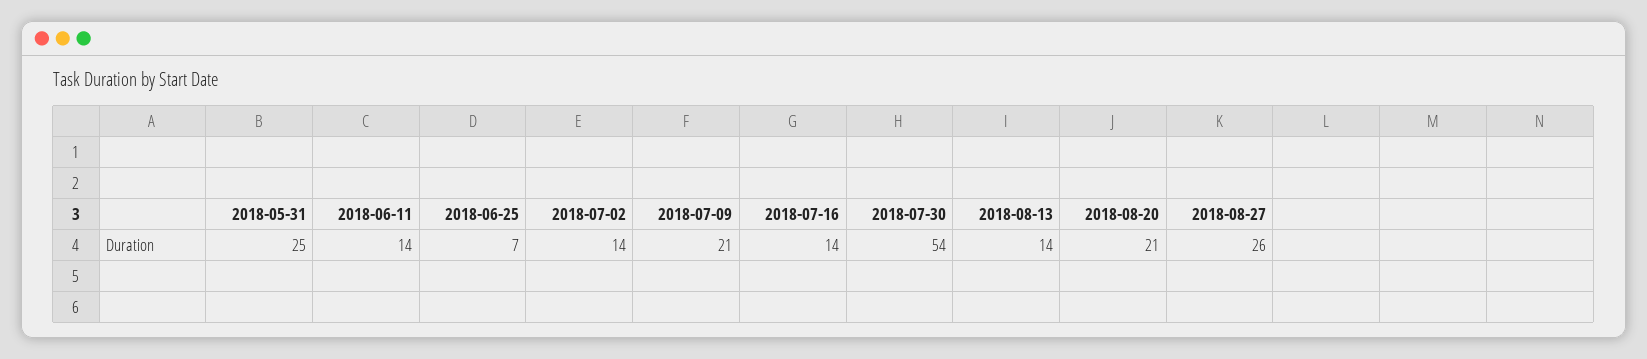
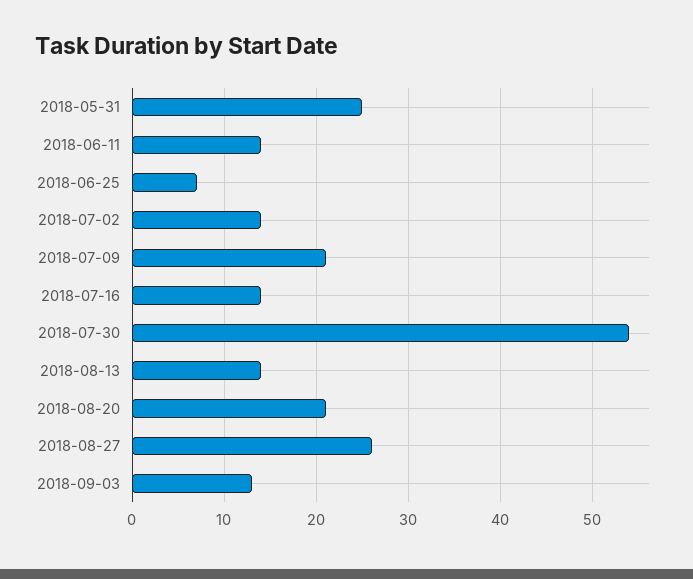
2018-09-03: none -> 13

